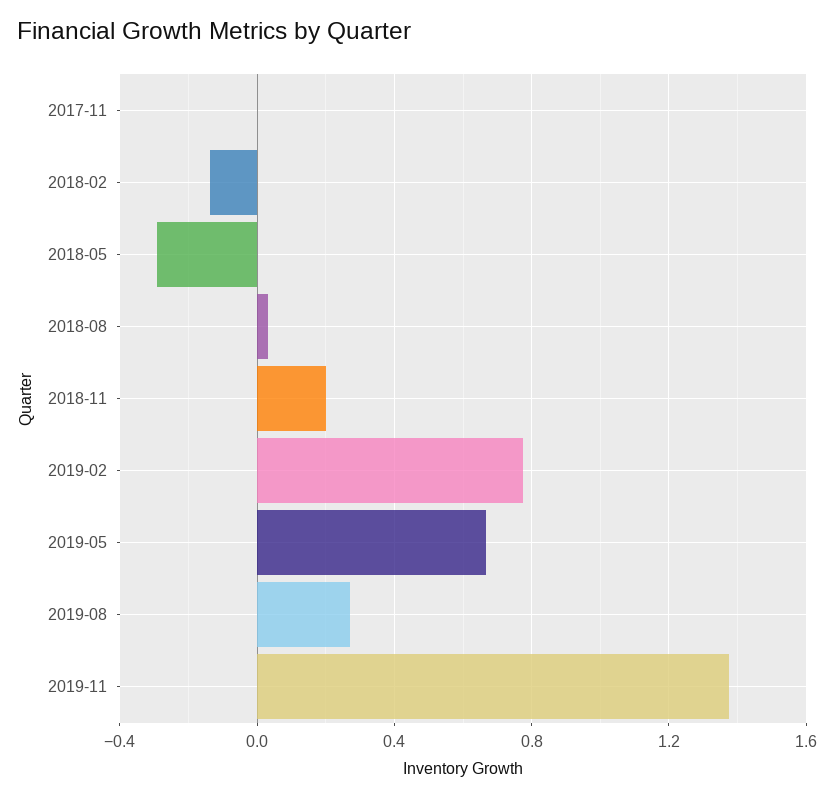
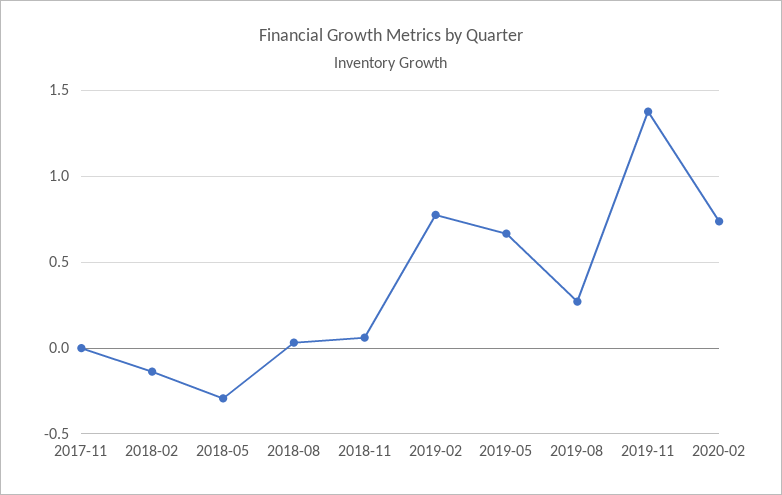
2018-11: 0.2 -> 0.05
2020-02: none -> 0.75

